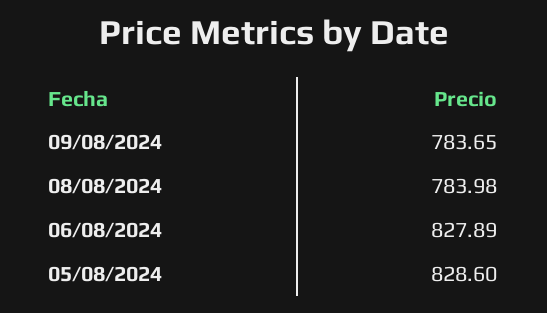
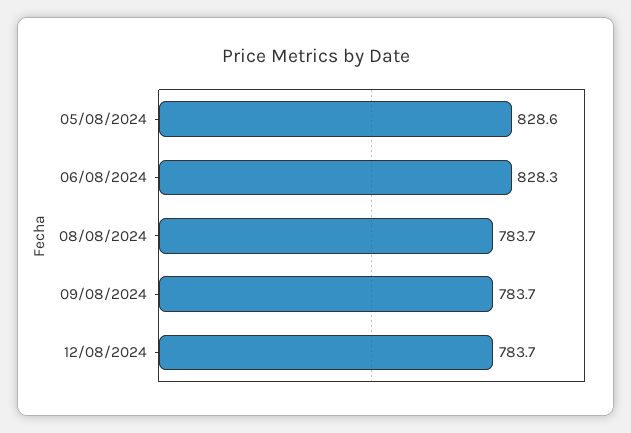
08/08/2024: 783.98 -> 783.7
06/08/2024: 827.89 -> 828.3
12/08/2024: none -> 783.7

